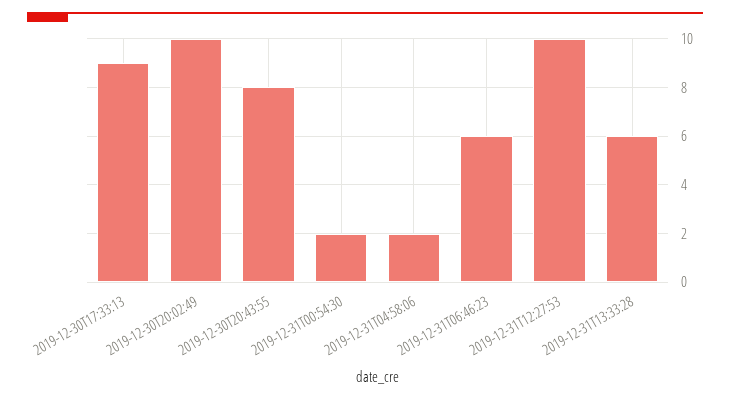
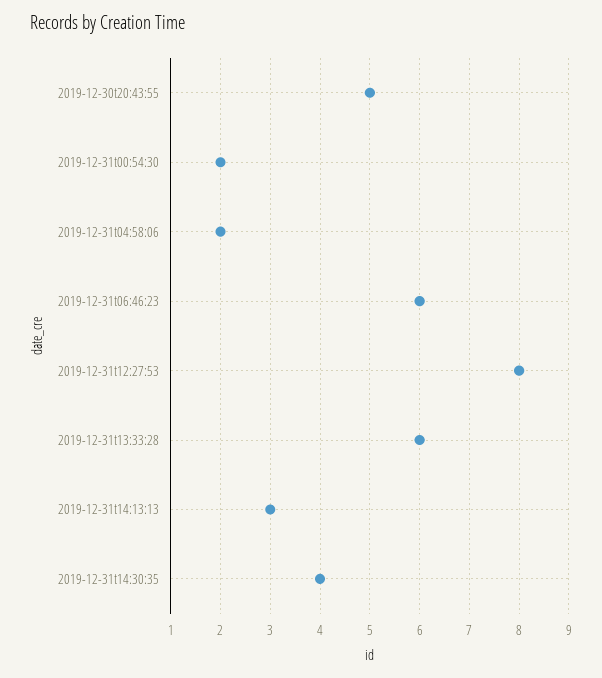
2019-12-30T17:33:13: 9 -> none
2019-12-30T20:02:49: 10 -> none
2019-12-30T20:43:55: 8 -> 5
2019-12-31T12:27:53: 10 -> 8
2019-12-31t14:13:13: none -> 3
2019-12-31t14:30:35: none -> 4

